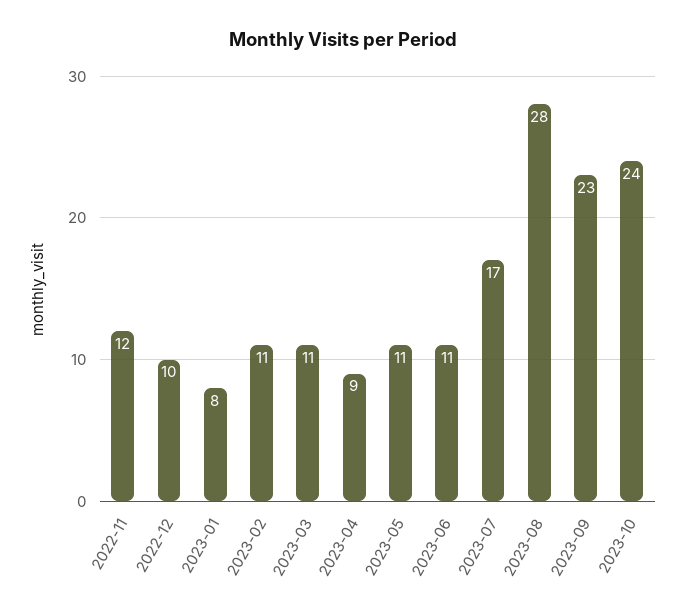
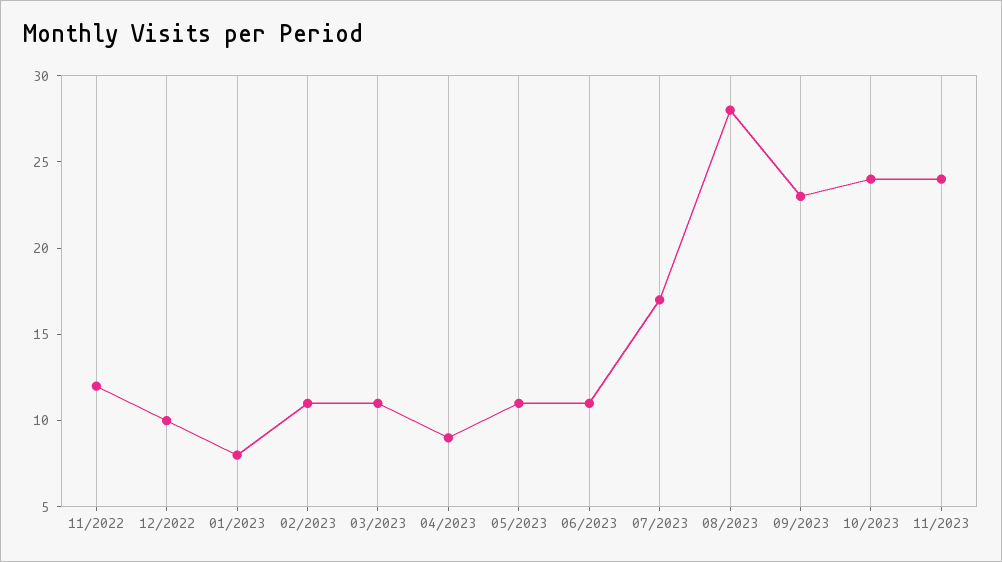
11/2023: none -> 24

